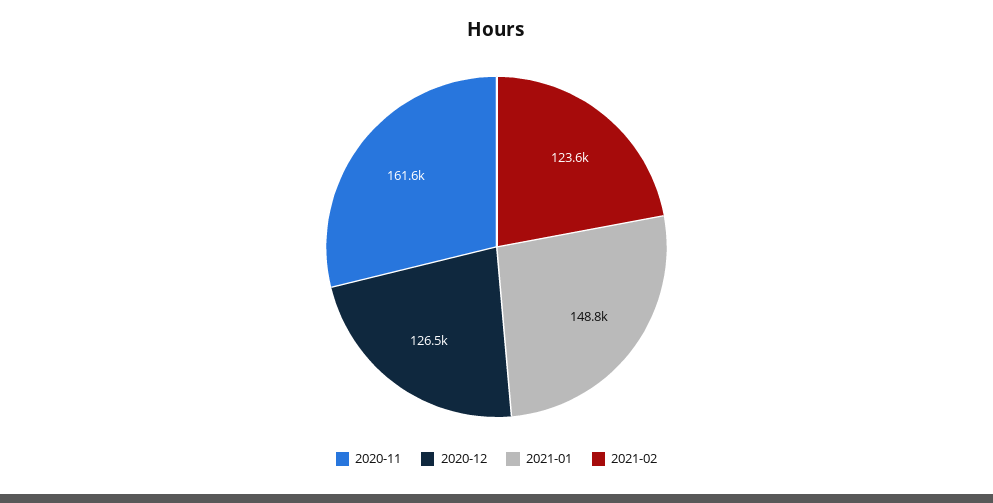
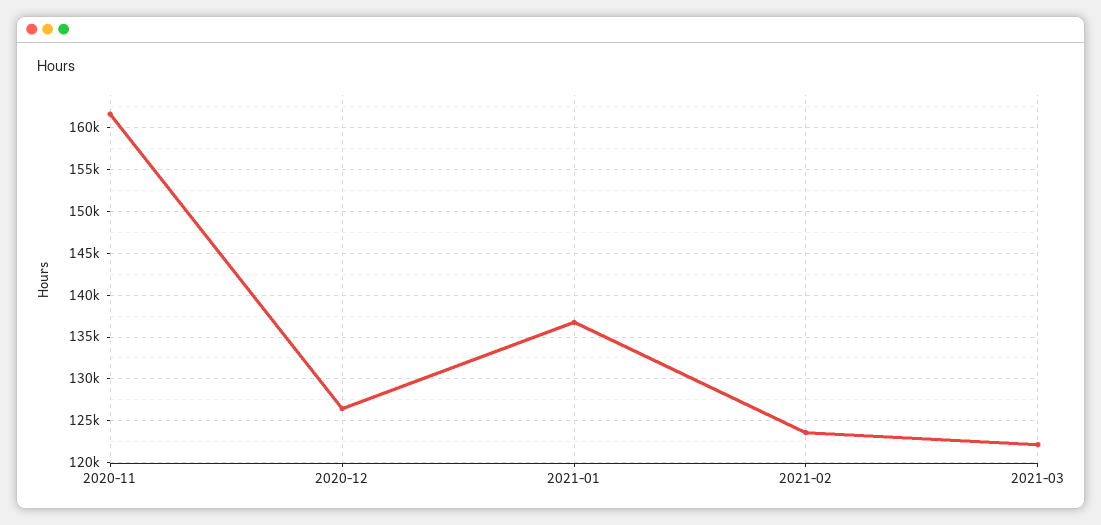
2021-01: 148800 -> 137000
2021-03: none -> 122000

